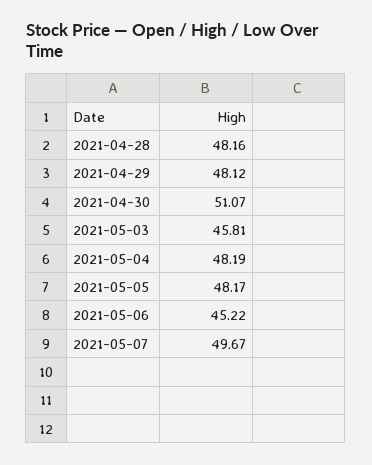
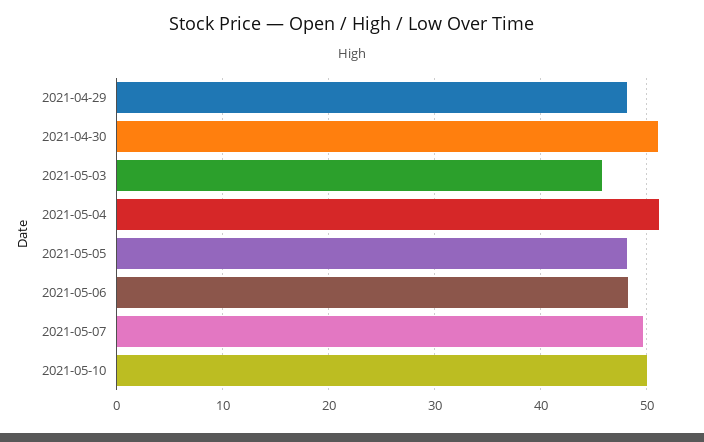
2021-04-28: 48.16 -> none
2021-05-04: 48.19 -> 51
2021-05-06: 45.22 -> 48
2021-05-10: none -> 50

